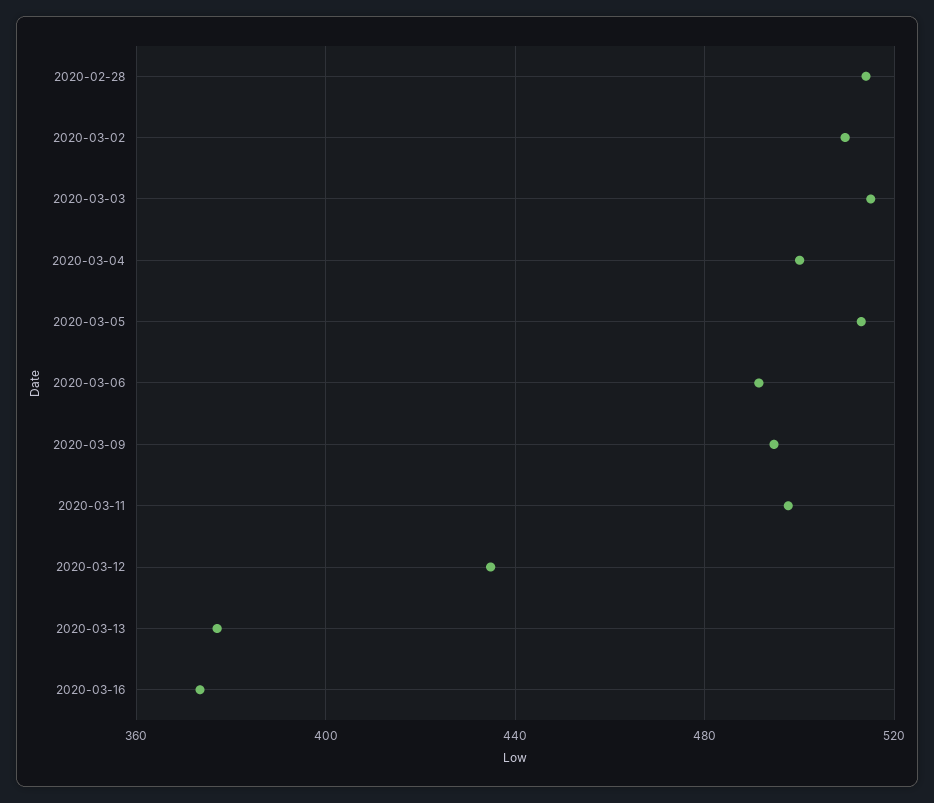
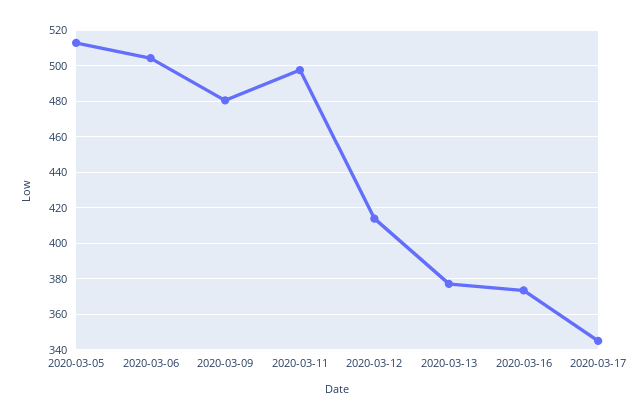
2020-02-28: 515 -> none
2020-03-02: 510 -> none
2020-03-03: 515 -> none
2020-03-04: 500 -> none
2020-03-06: 490 -> 505
2020-03-09: 495 -> 480
2020-03-12: 435 -> 415
2020-03-17: none -> 345

